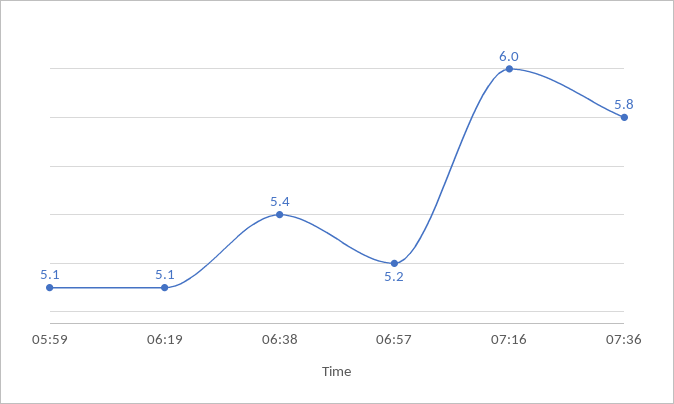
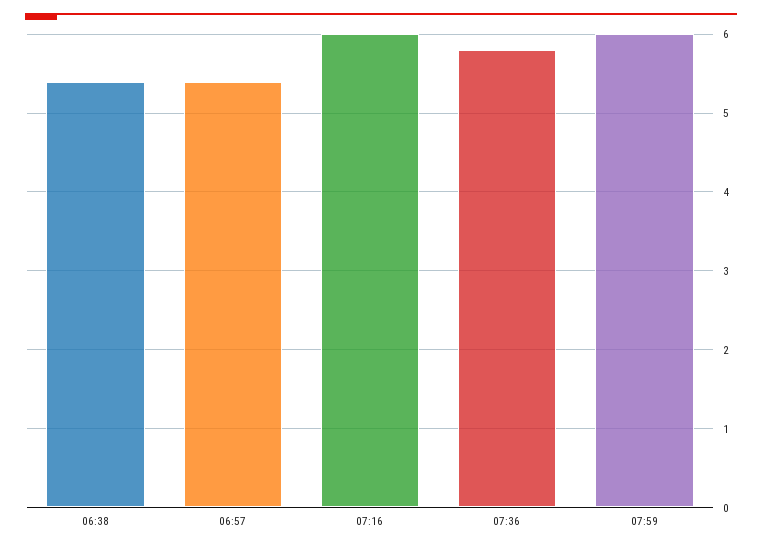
05:59: 5.1 -> none
06:19: 5.1 -> none
06:57: 5.2 -> 5.4
07:59: none -> 6

